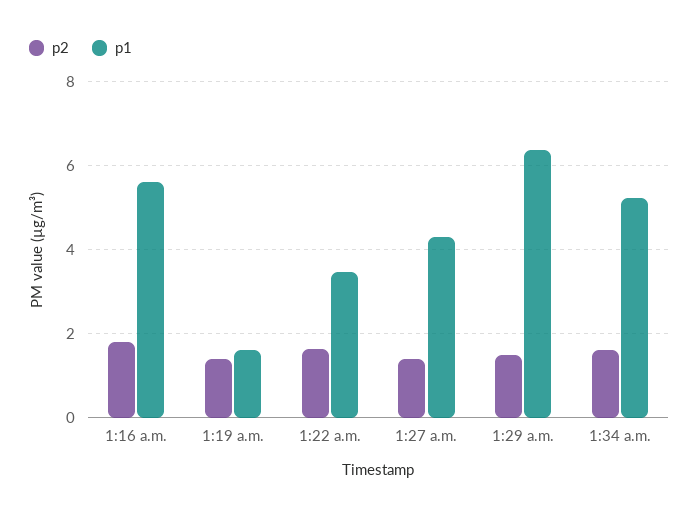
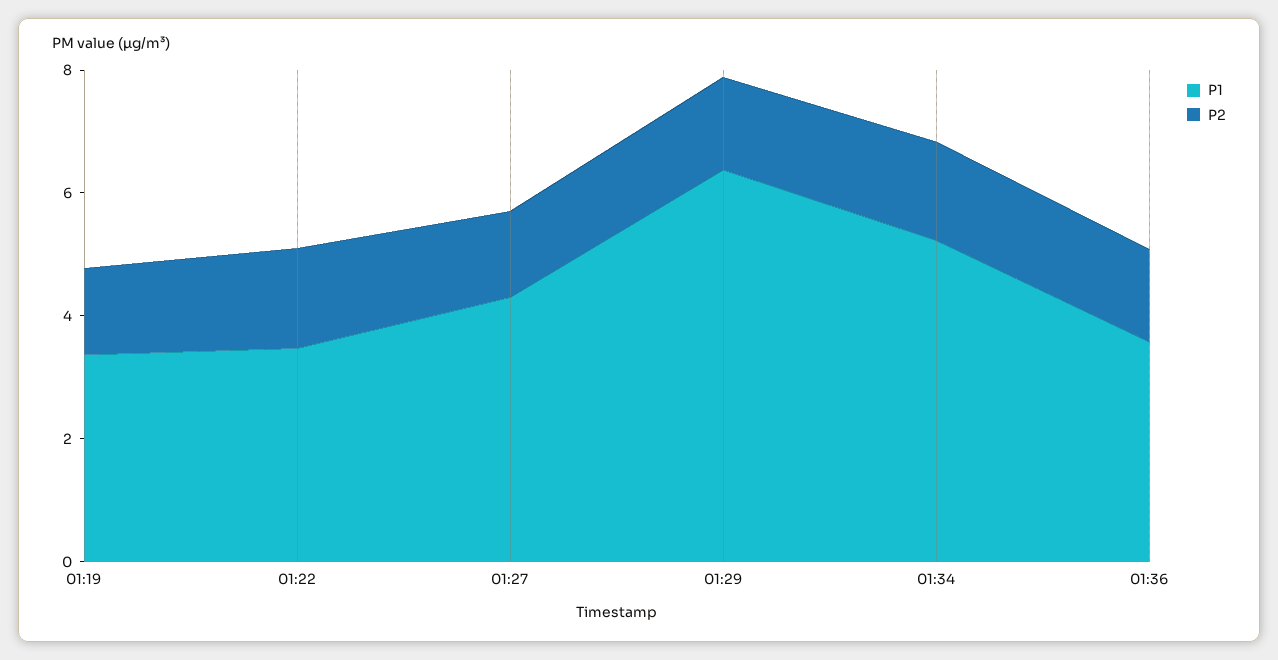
p2, 1:16 a.m.: 1.8 -> none
p1, 1:16 a.m.: 5.6 -> none
p1, 1:19 a.m.: 1.6 -> 3.5
p1, 01:36: none -> 3.5
p2, 01:36: none -> 1.5

